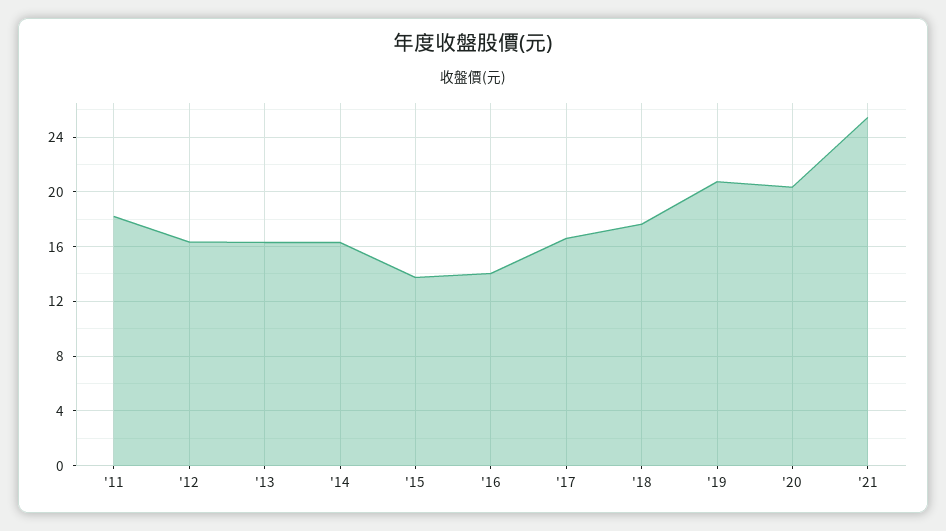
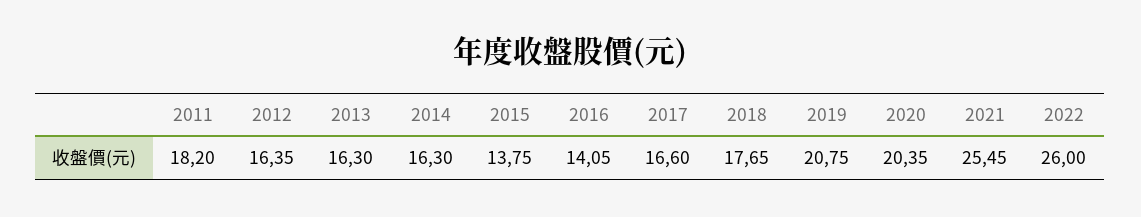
2022: none -> 26

